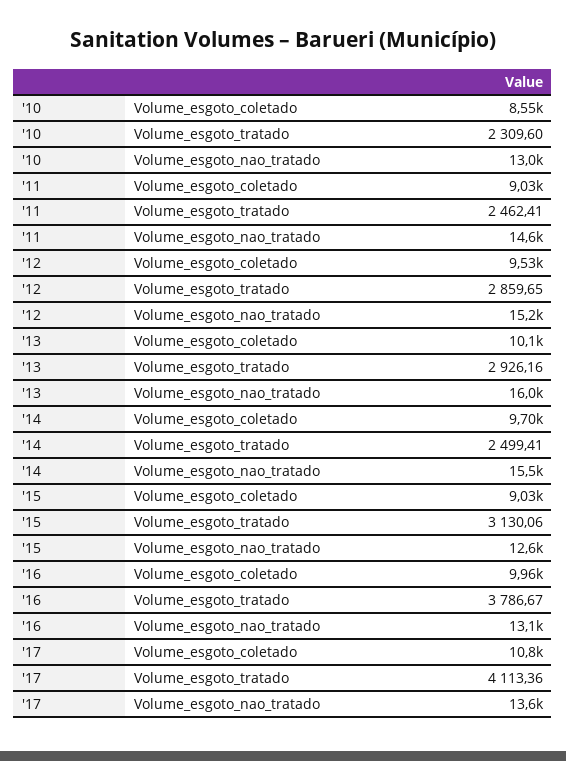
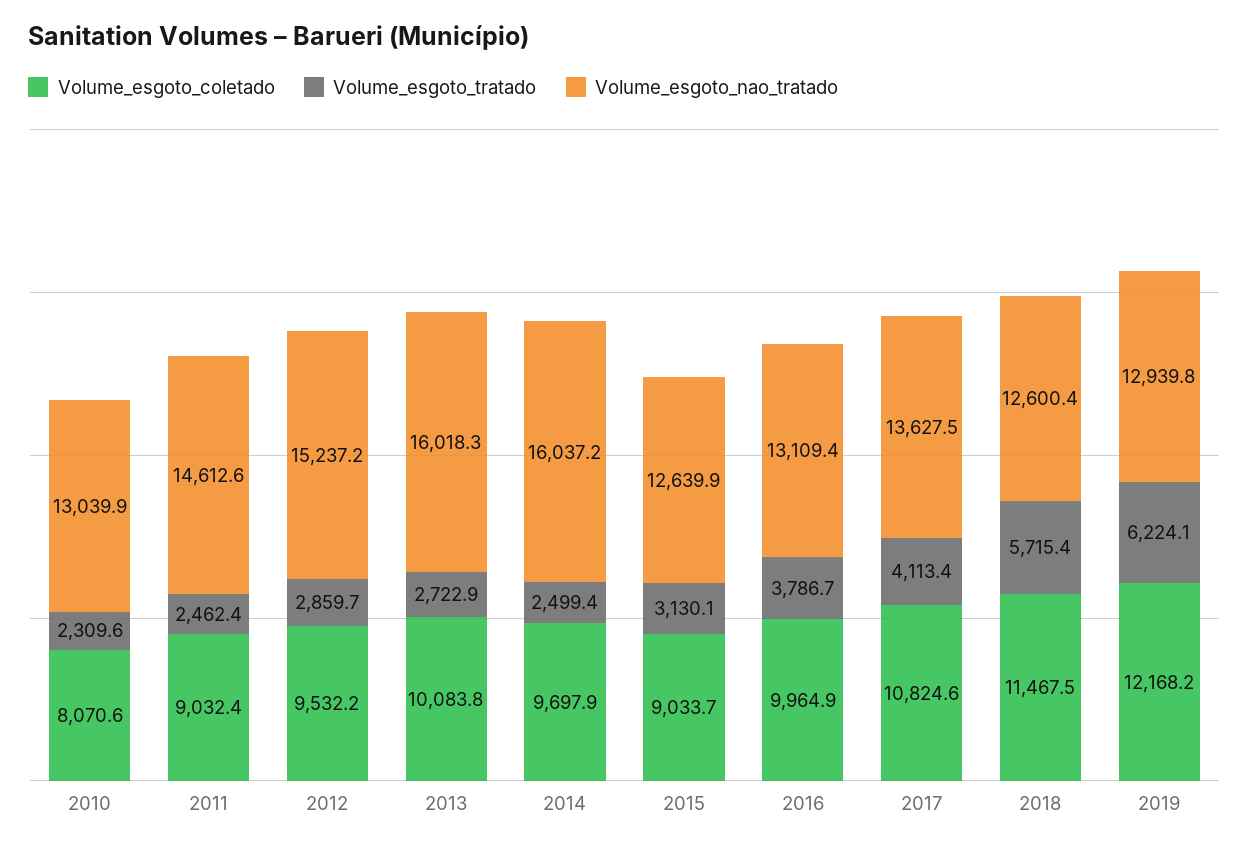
Volume_esgoto_coletado, '10: 8550 -> 8070.6
Volume_esgoto_tratado, '13: 2926.16 -> 2722.9
Volume_esgoto_nao_tratado, '14: 15500 -> 16037.2
Volume_esgoto_coletado, 2018: none -> 11467.5
Volume_esgoto_tratado, 2018: none -> 5715.4
Volume_esgoto_nao_tratado, 2018: none -> 12600.4
Volume_esgoto_coletado, 2019: none -> 12168.2
Volume_esgoto_tratado, 2019: none -> 6224.1
Volume_esgoto_nao_tratado, 2019: none -> 12939.8

